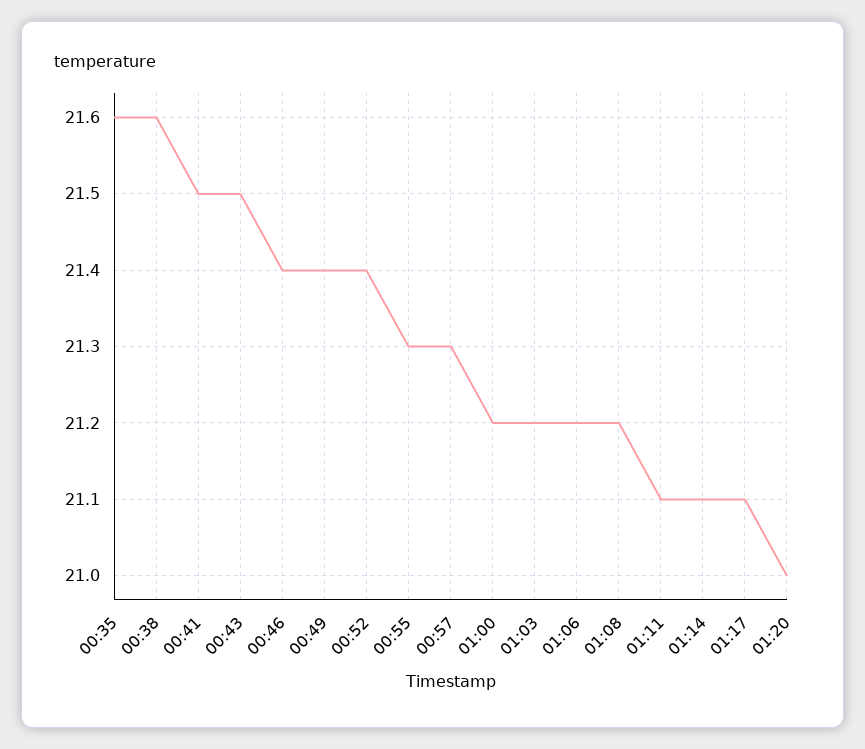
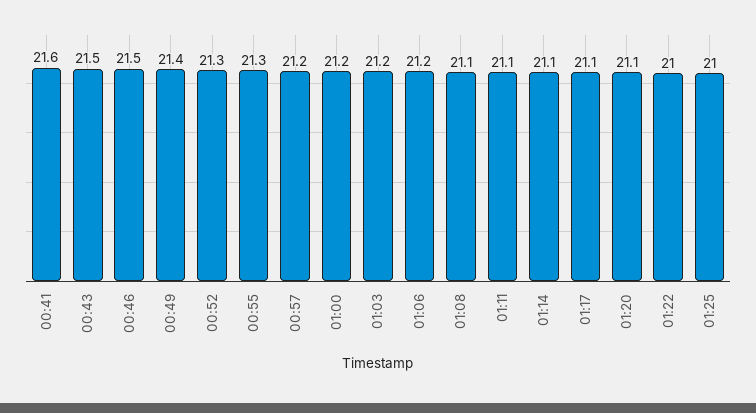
00:35: 21.6 -> none
00:38: 21.6 -> none
00:41: 21.5 -> 21.6
00:46: 21.4 -> 21.5
00:52: 21.4 -> 21.3
00:57: 21.3 -> 21.2
01:08: 21.2 -> 21.1
01:20: 21 -> 21.1
01:22: none -> 21
01:25: none -> 21

